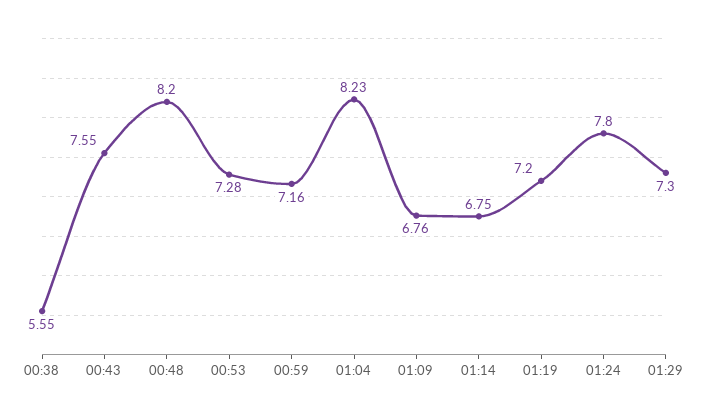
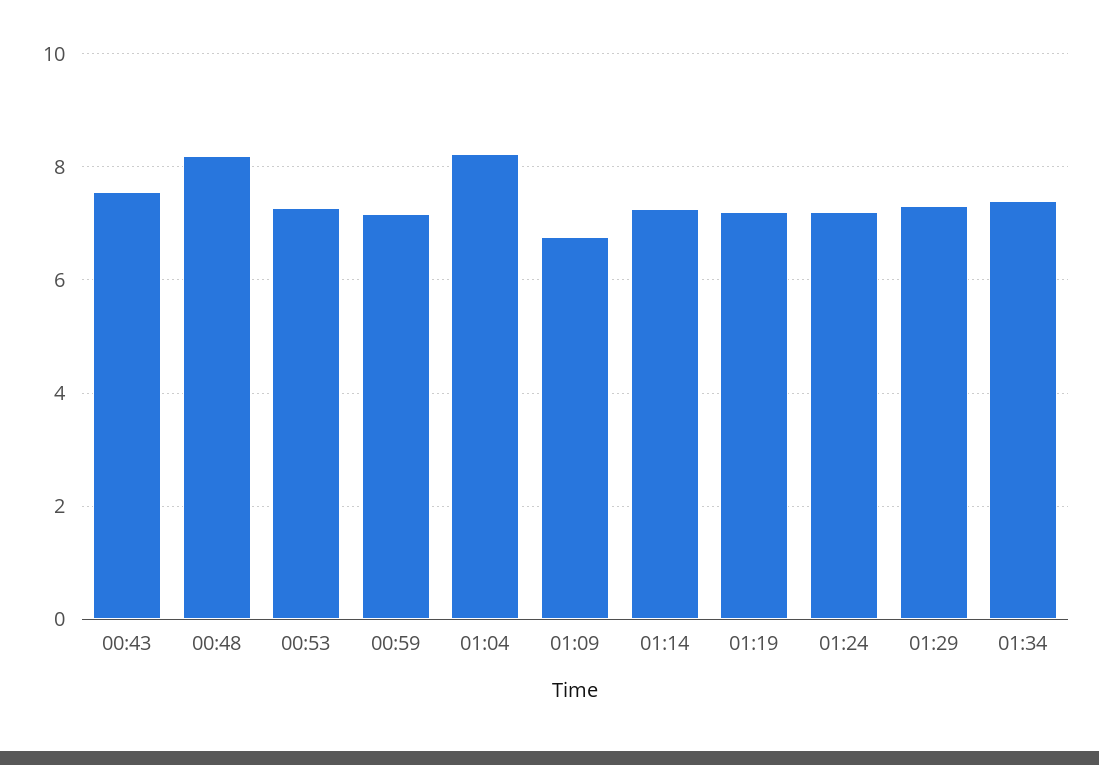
00:38: 5.55 -> none
01:14: 6.75 -> 7.2
01:24: 7.8 -> 7.2
01:34: none -> 7.4

